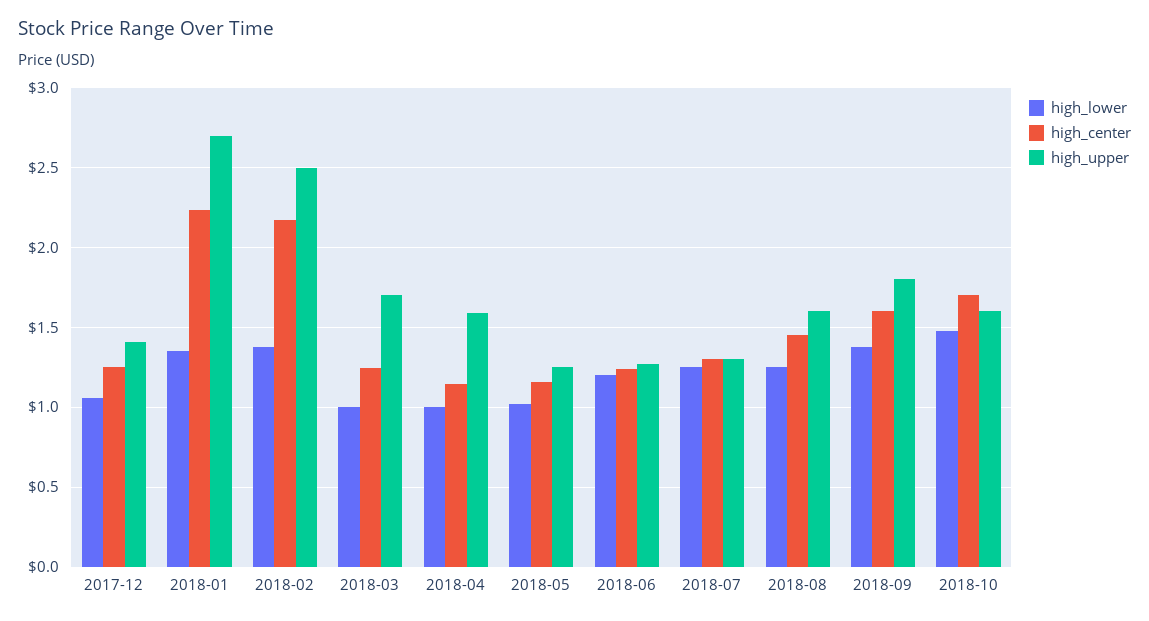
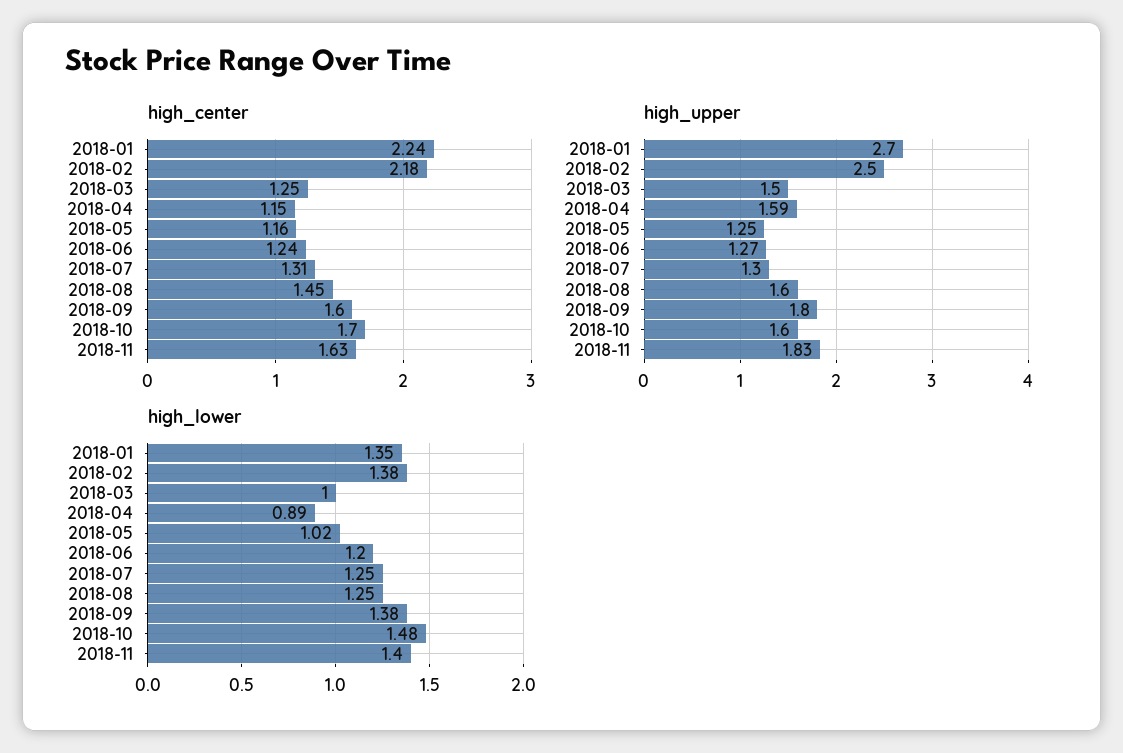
high_lower, 2017-12: 1.05 -> none
high_center, 2017-12: 1.25 -> none
high_upper, 2017-12: 1.4 -> none
high_upper, 2018-03: 1.7 -> 1.5
high_lower, 2018-04: 1 -> 0.89
high_center, 2018-11: none -> 1.63
high_upper, 2018-11: none -> 1.83
high_lower, 2018-11: none -> 1.4

